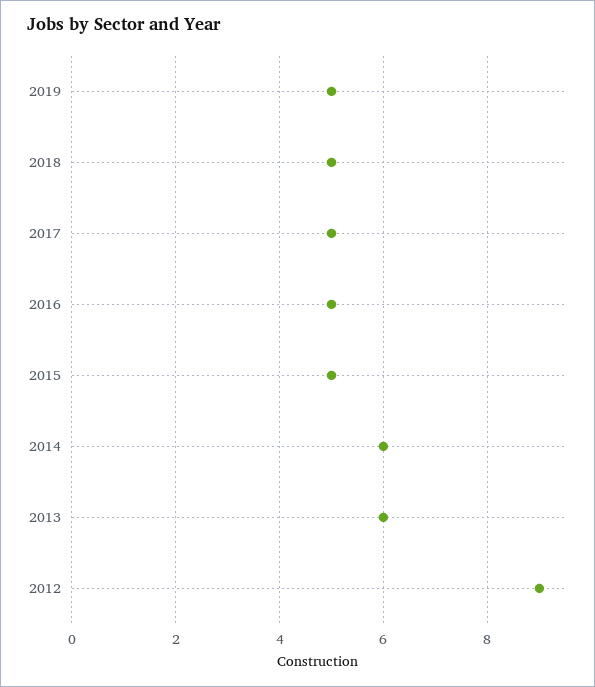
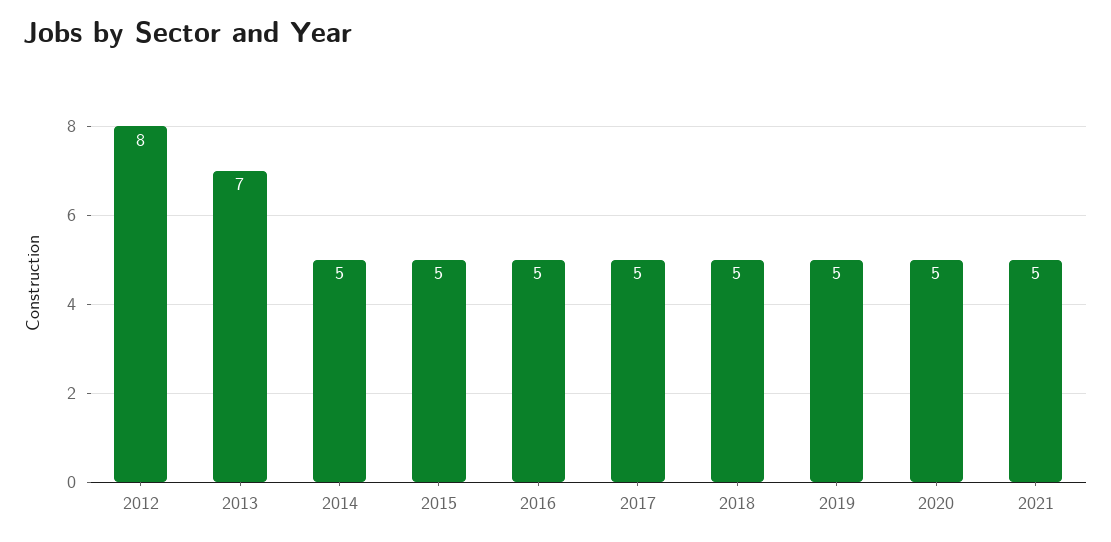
2014: 6 -> 5
2013: 6 -> 7
2012: 9 -> 8
2020: none -> 5
2021: none -> 5

